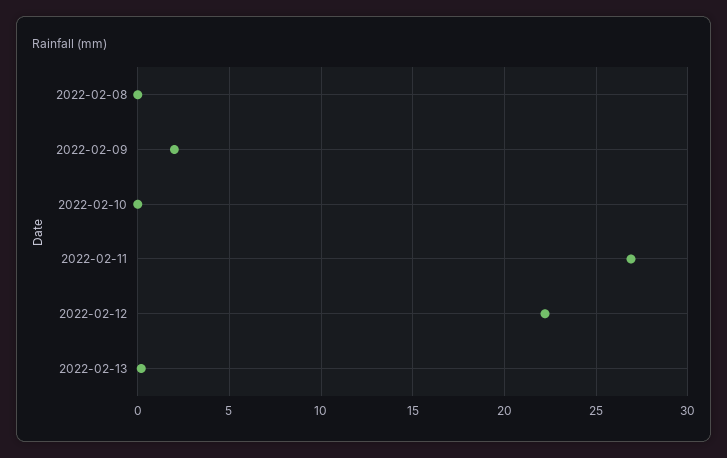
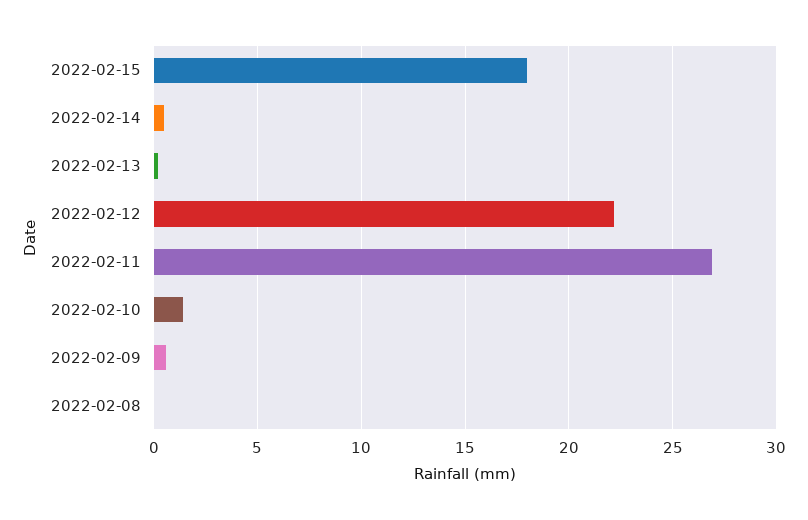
2022-02-09: 2 -> 0.5
2022-02-10: 0 -> 1.5
2022-02-15: none -> 18
2022-02-14: none -> 0.5

